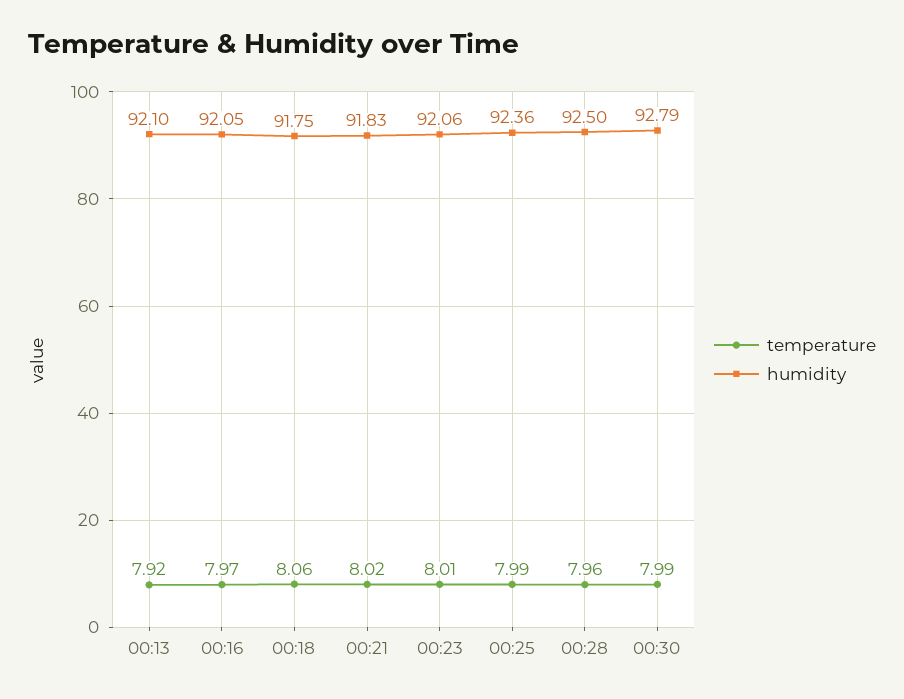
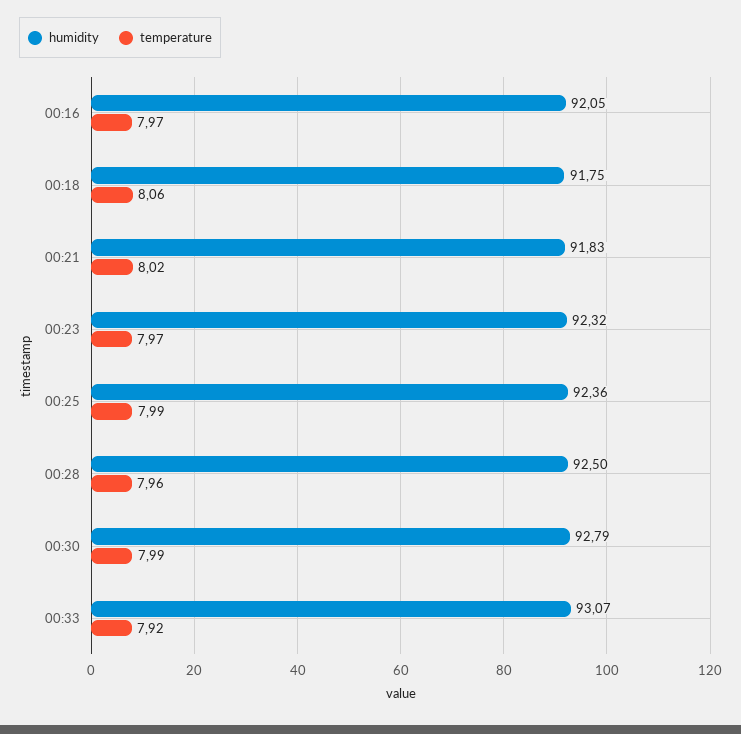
temperature, 00:13: 7.92 -> none
humidity, 00:13: 92.1 -> none
temperature, 00:23: 8.01 -> 7.97
humidity, 00:23: 92.06 -> 92.32
humidity, 00:33: none -> 93.07
temperature, 00:33: none -> 7.92

